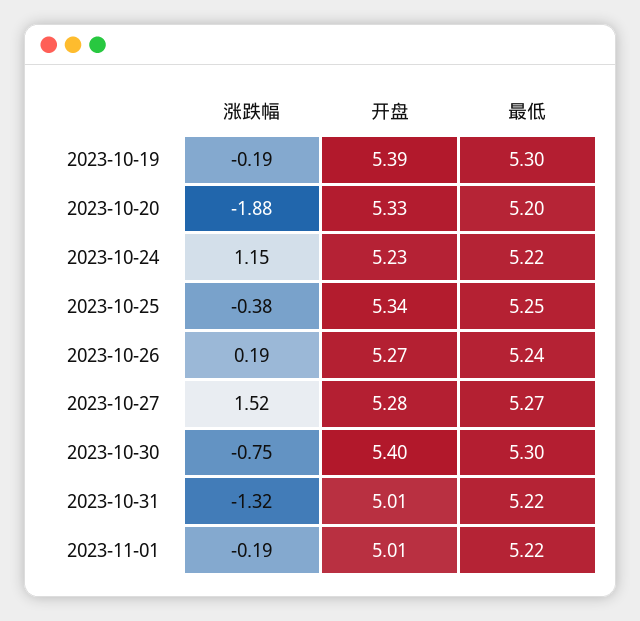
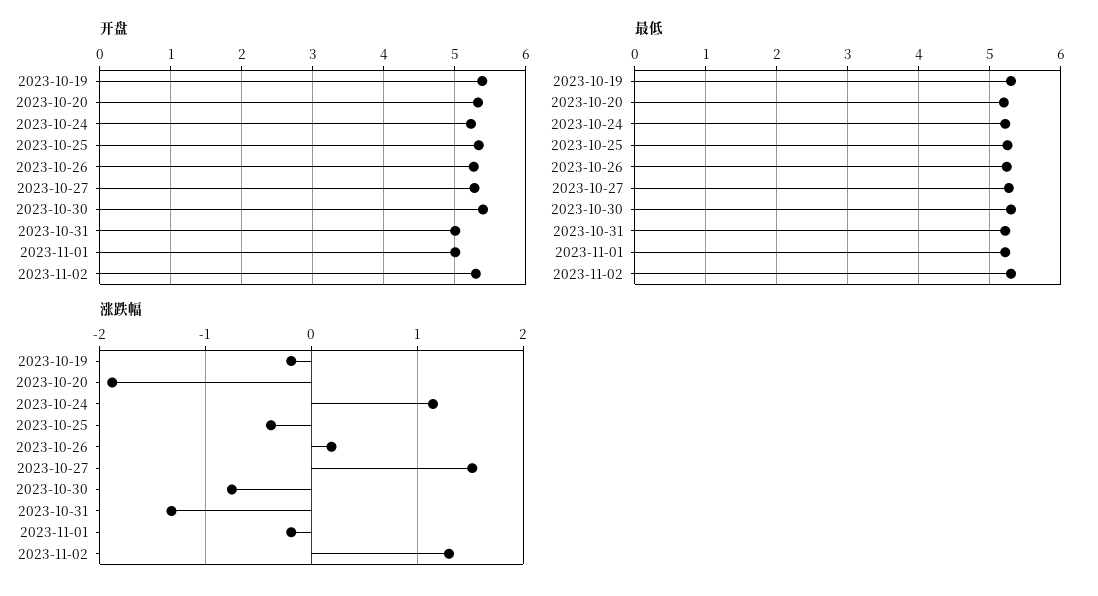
开盘, 2023-11-02: none -> 5.3
最低, 2023-11-02: none -> 5.3
涨跌幅, 2023-11-02: none -> 1.3

